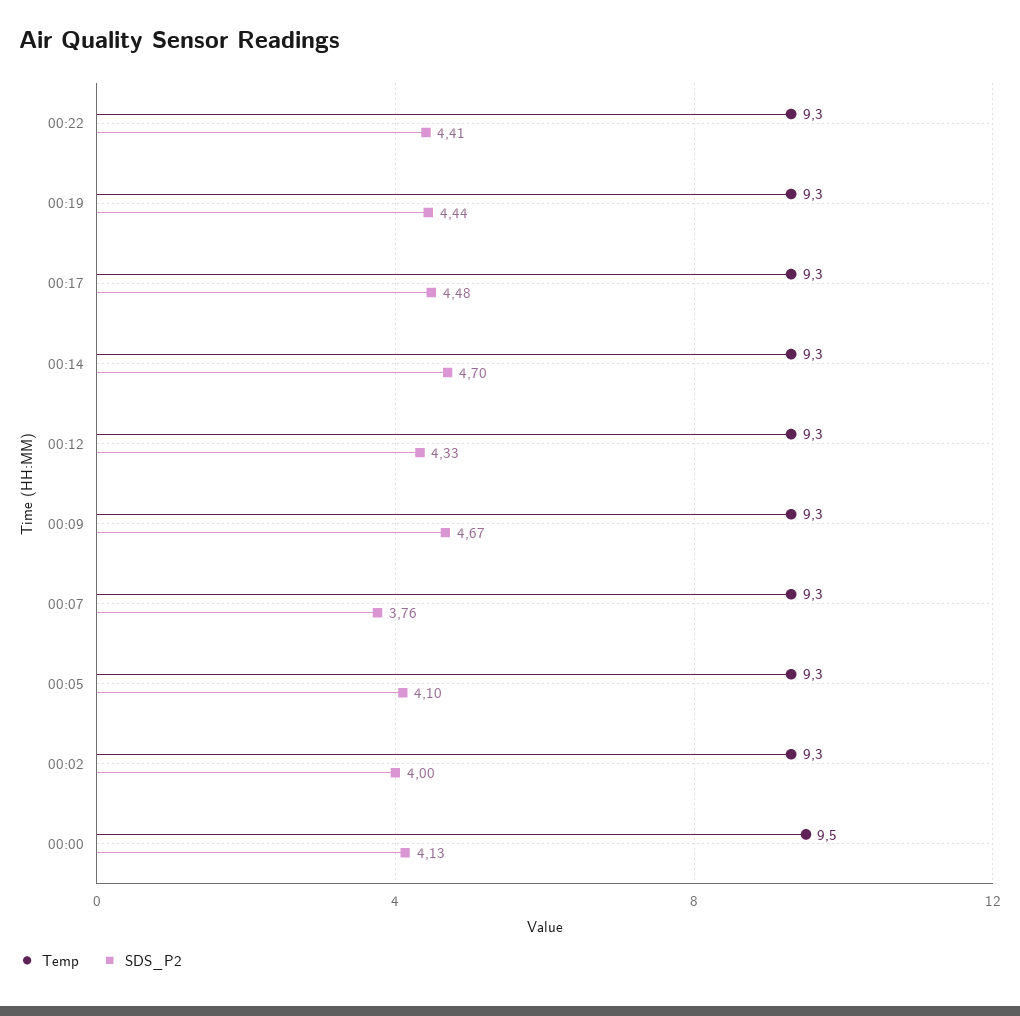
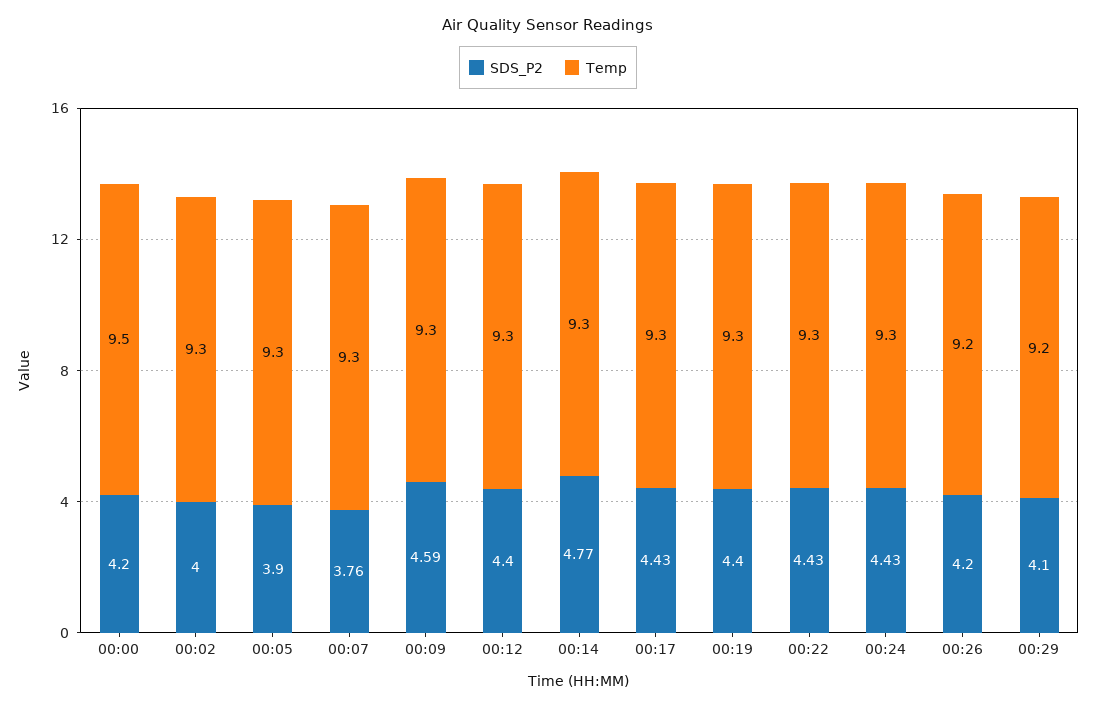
SDS_P2, 00:22: 4.41 -> 4.43
SDS_P2, 00:19: 4.44 -> 4.4
SDS_P2, 00:17: 4.48 -> 4.43
SDS_P2, 00:14: 4.7 -> 4.77
SDS_P2, 00:12: 4.33 -> 4.4
SDS_P2, 00:09: 4.67 -> 4.59
SDS_P2, 00:05: 4.1 -> 3.9
SDS_P2, 00:00: 4.13 -> 4.2
SDS_P2, 00:24: none -> 4.43
Temp, 00:24: none -> 9.3
SDS_P2, 00:26: none -> 4.2
Temp, 00:26: none -> 9.2
SDS_P2, 00:29: none -> 4.1
Temp, 00:29: none -> 9.2

